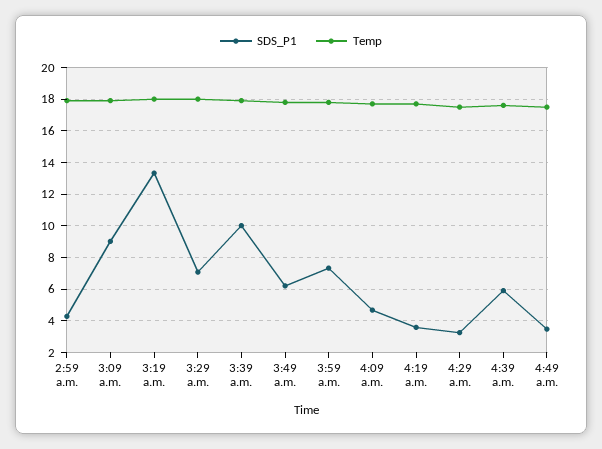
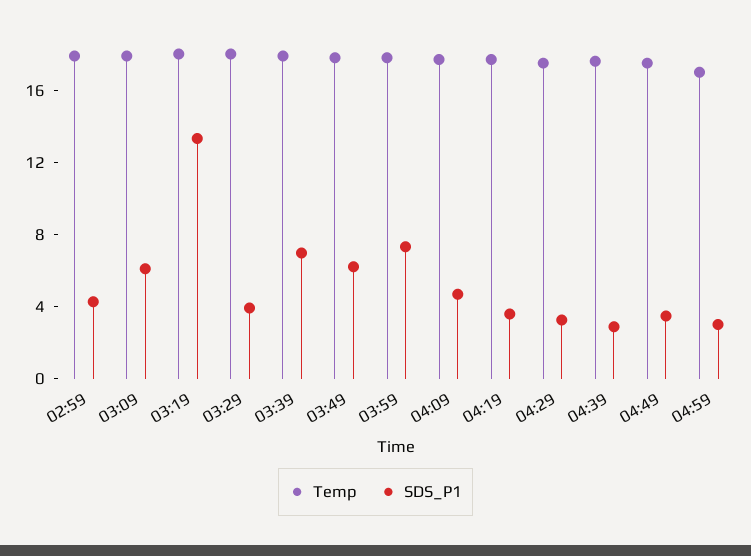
SDS_P1, 3:09 a.m.: 9 -> 6
SDS_P1, 3:29 a.m.: 7 -> 4
SDS_P1, 3:39 a.m.: 10 -> 7
SDS_P1, 4:39 a.m.: 6 -> 3
Temp, 04:59: none -> 17
SDS_P1, 04:59: none -> 3

